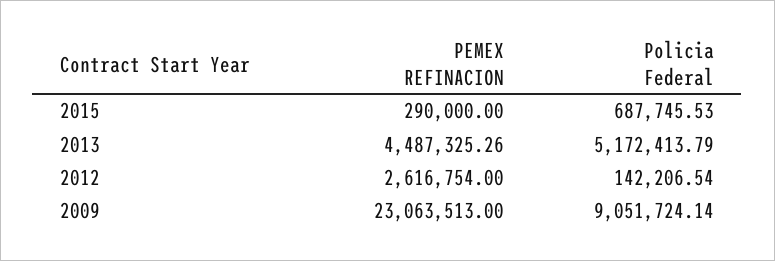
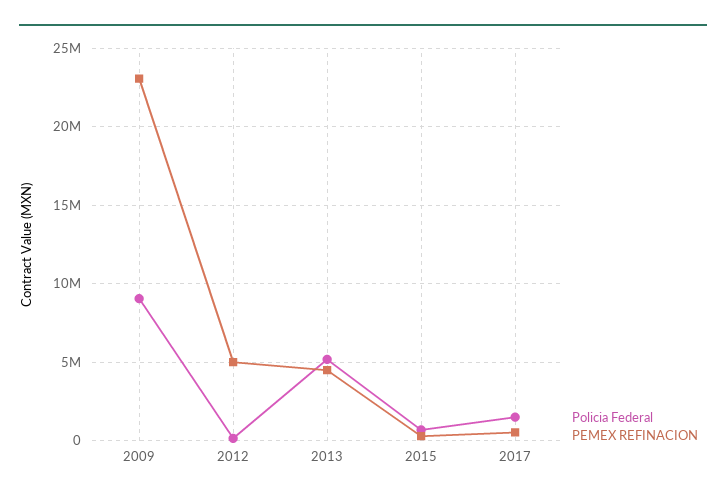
PEMEX REFINACION, 2012: 2616754 -> 5000000
Policia Federal, 2017: none -> 1500000
PEMEX REFINACION, 2017: none -> 500000

